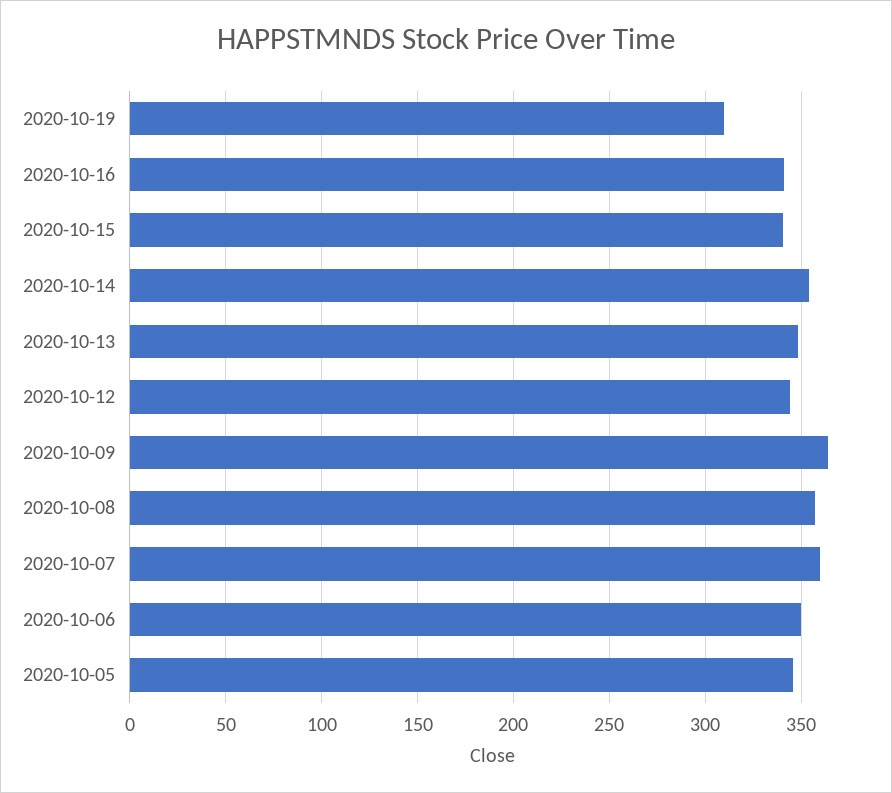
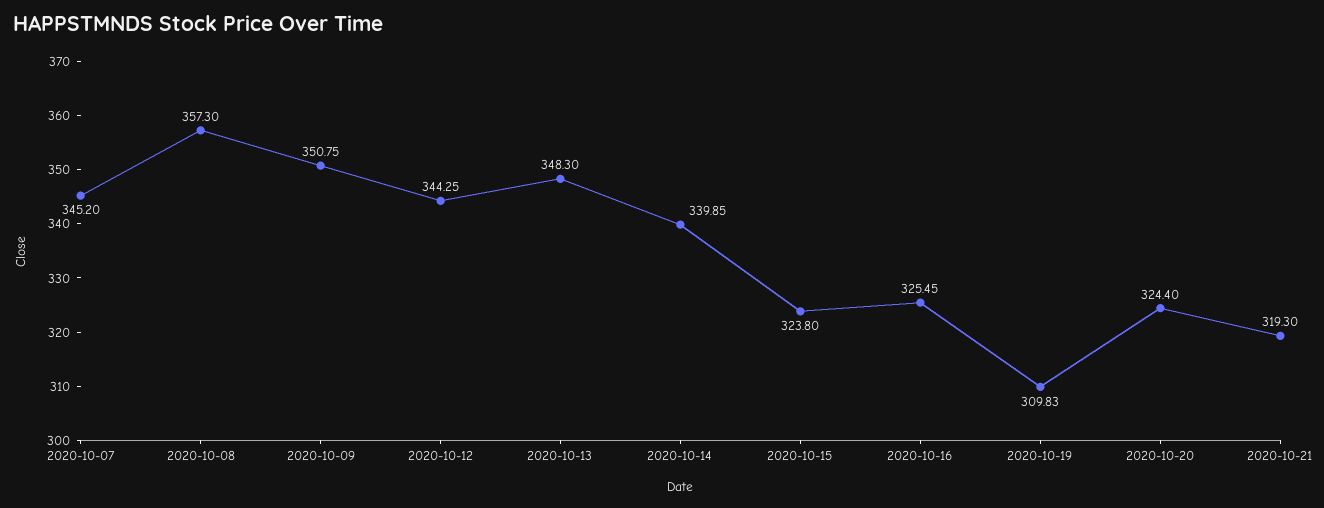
2020-10-16: 340 -> 325.45
2020-10-15: 340 -> 323.8
2020-10-14: 355 -> 339.85
2020-10-09: 365 -> 350.75
2020-10-07: 360 -> 345.2
2020-10-06: 350 -> none
2020-10-05: 345 -> none
2020-10-20: none -> 324.4
2020-10-21: none -> 319.3

